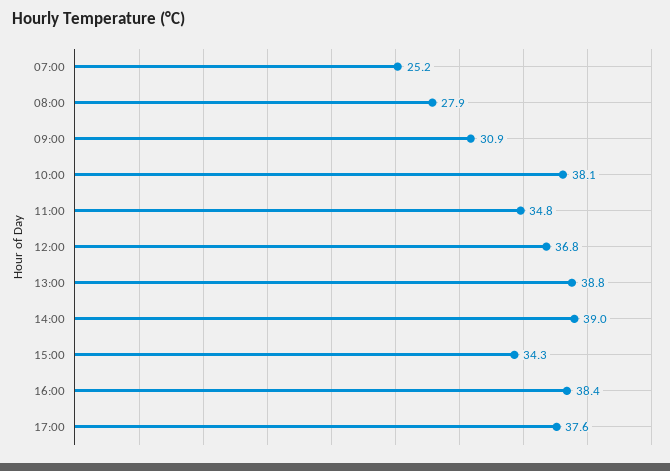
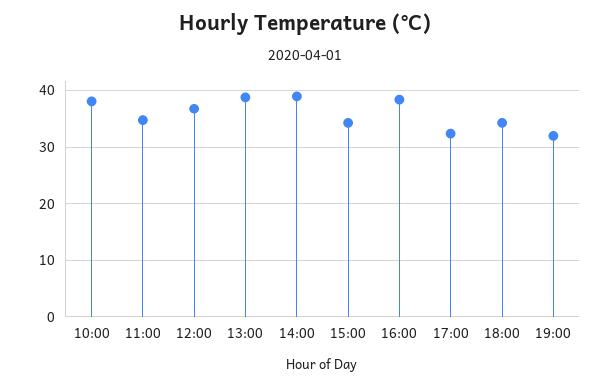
07:00: 25.2 -> none
08:00: 27.9 -> none
09:00: 30.9 -> none
17:00: 37.6 -> 32
18:00: none -> 34
19:00: none -> 32

